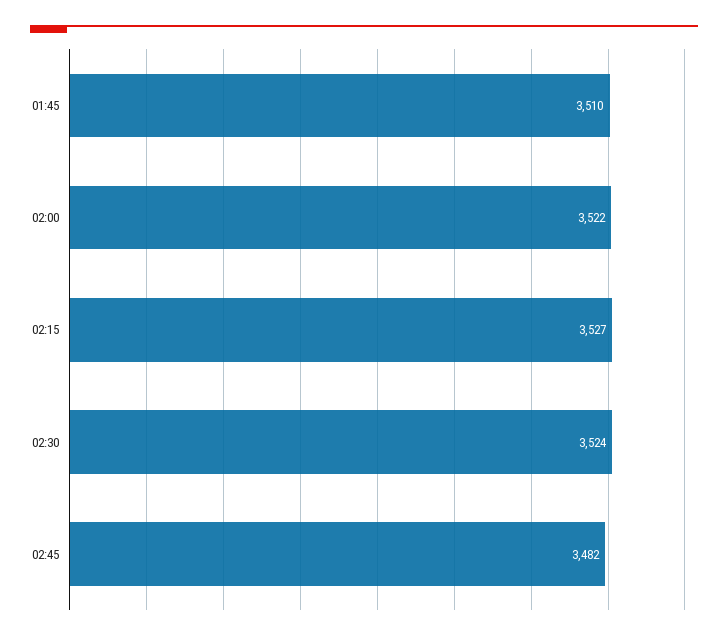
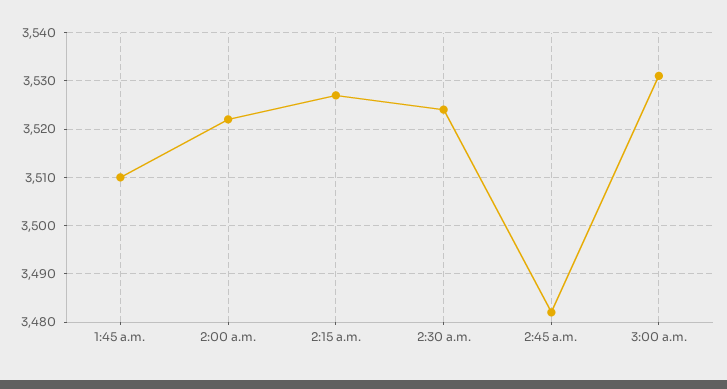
3:00 a.m.: none -> 3530

